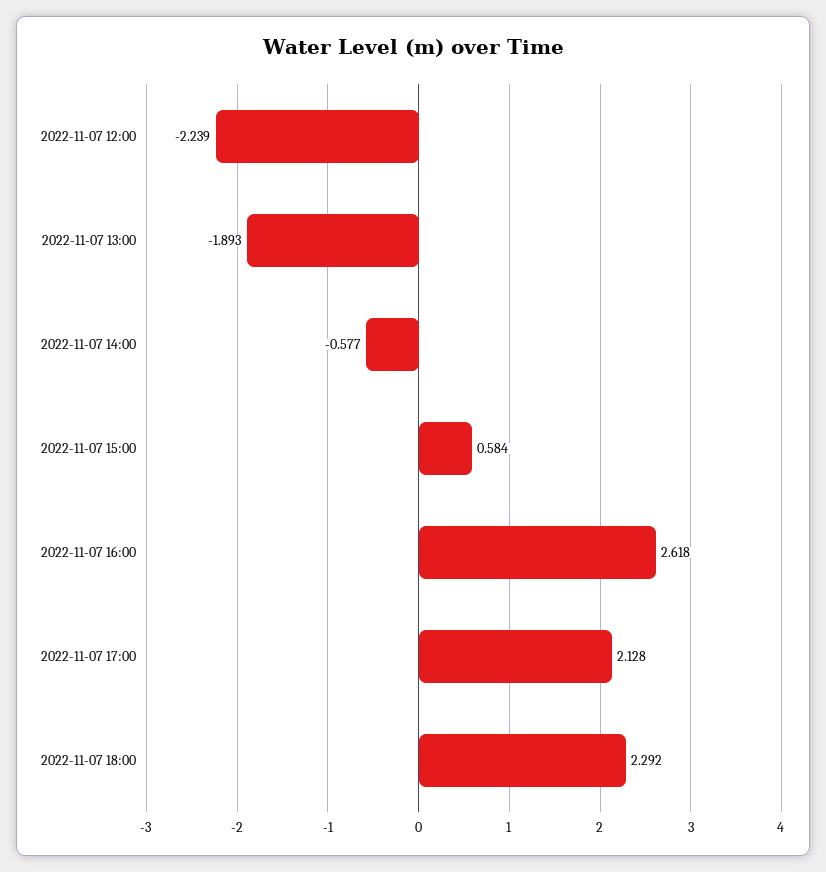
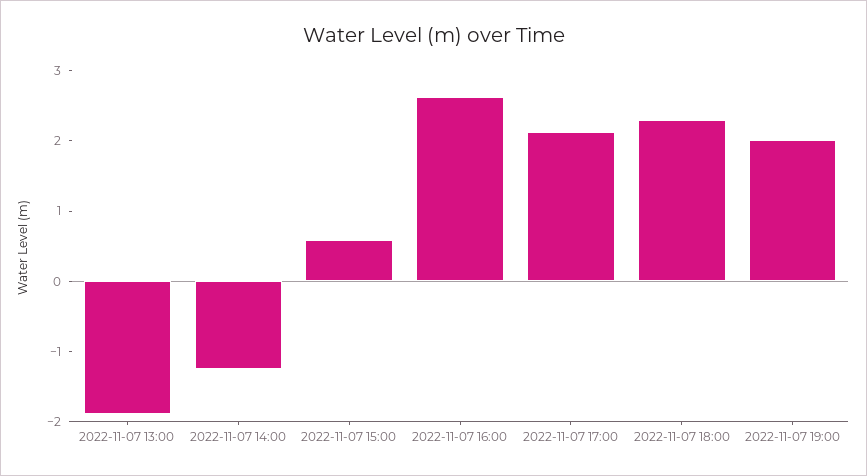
2022-11-07 12:00: -2.239 -> none
2022-11-07 14:00: -0.577 -> -1.2
2022-11-07 19:00: none -> 2

